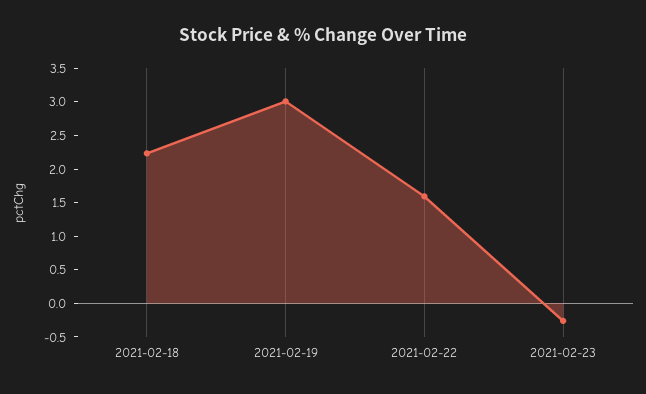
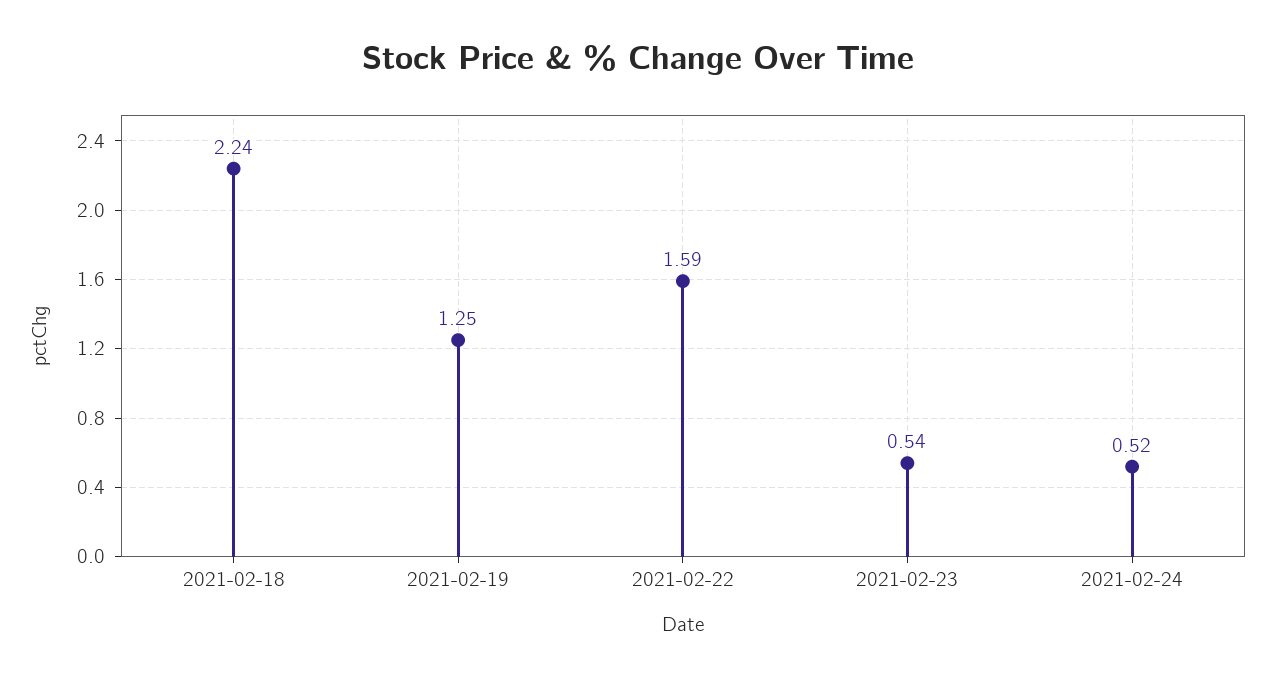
2021-02-19: 3 -> 1.25
2021-02-23: -0.25 -> 0.54
2021-02-24: none -> 0.52

